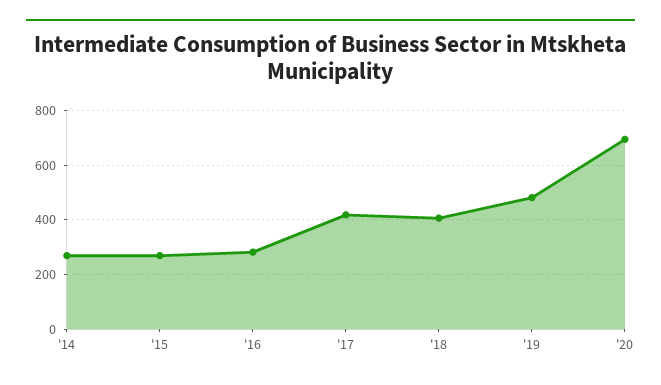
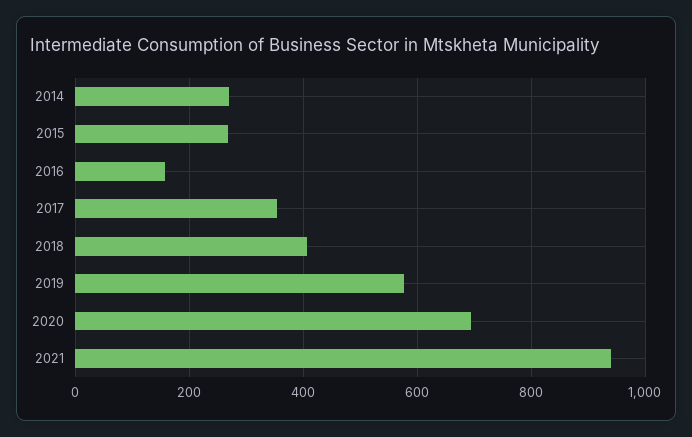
'16: 275 -> 160
'17: 425 -> 360
'19: 475 -> 580
2021: none -> 940

